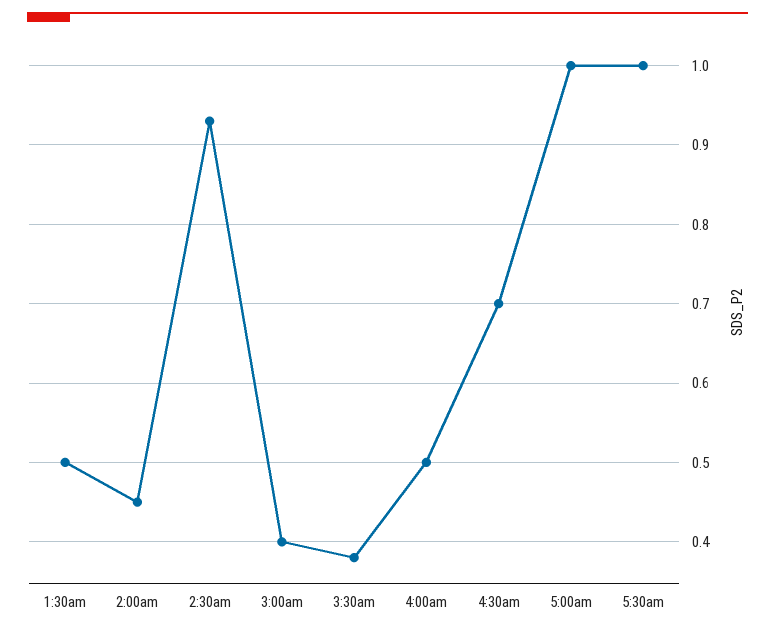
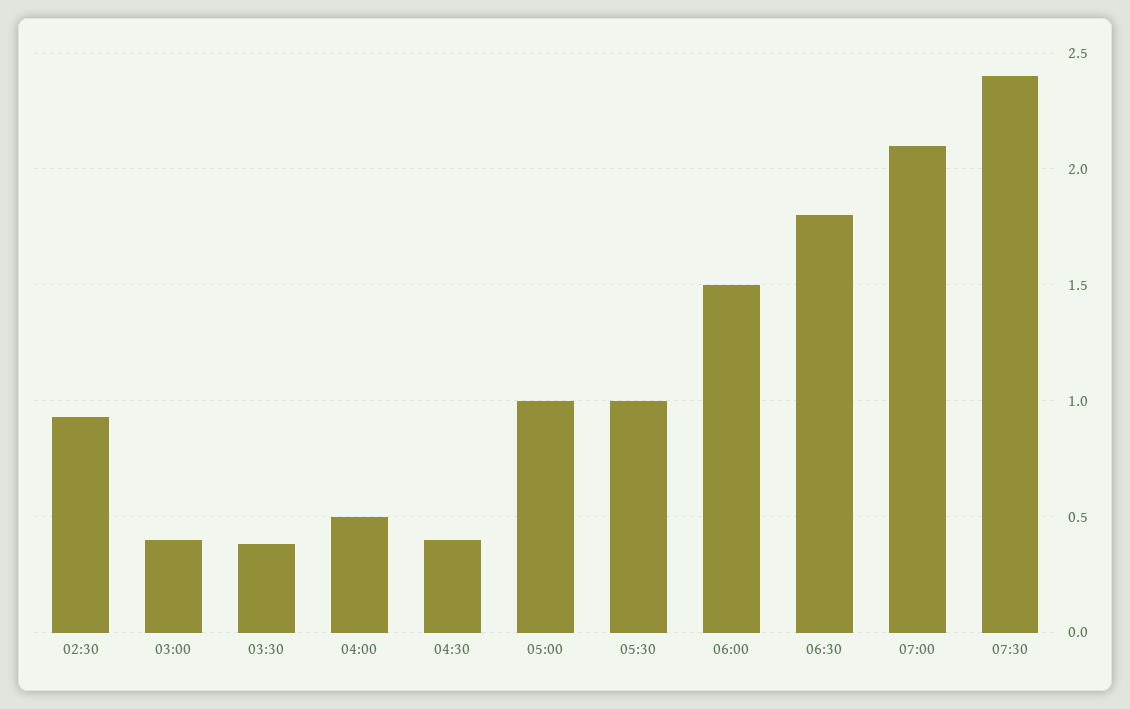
1:30am: 0.5 -> none
2:00am: 0.45 -> none
4:30am: 0.7 -> 0.4
06:00: none -> 1.5
06:30: none -> 1.8
07:00: none -> 2.1
07:30: none -> 2.4

